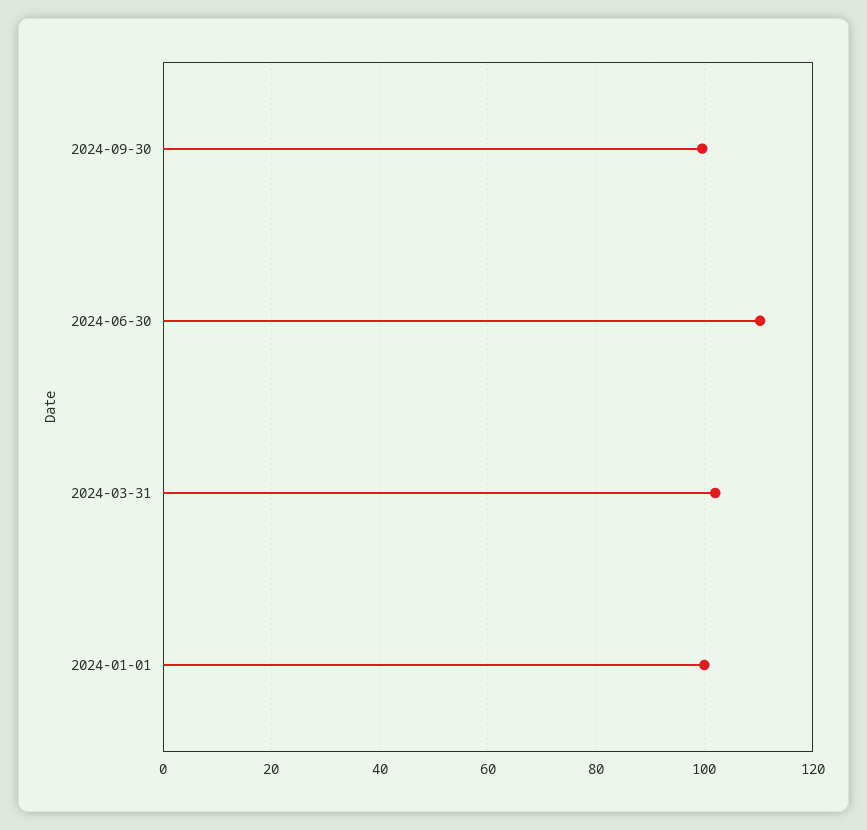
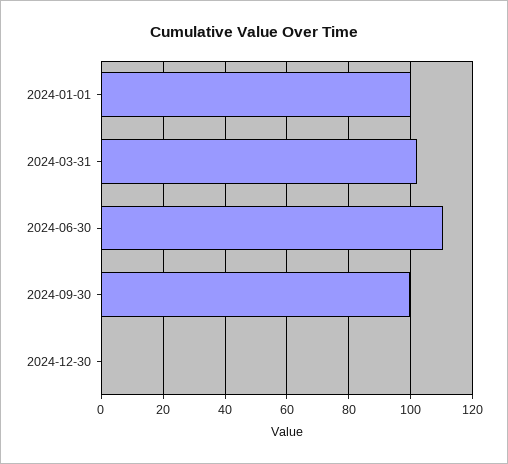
2024-12-30: none -> 0

